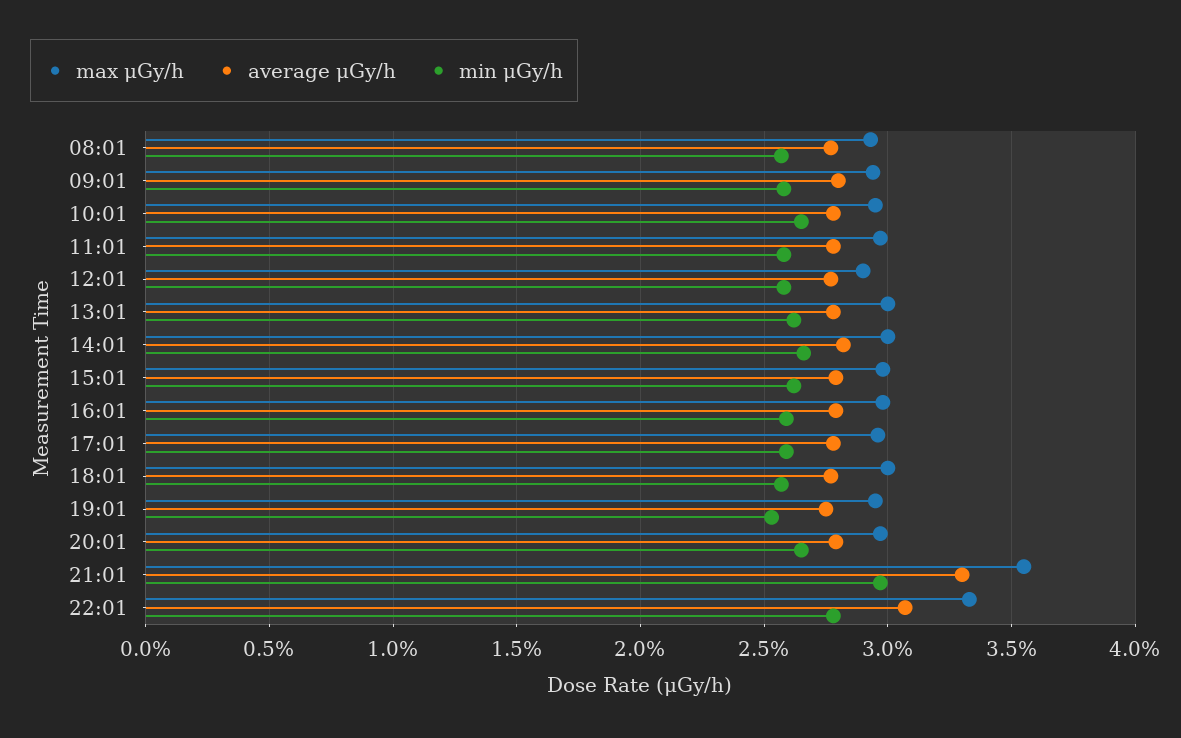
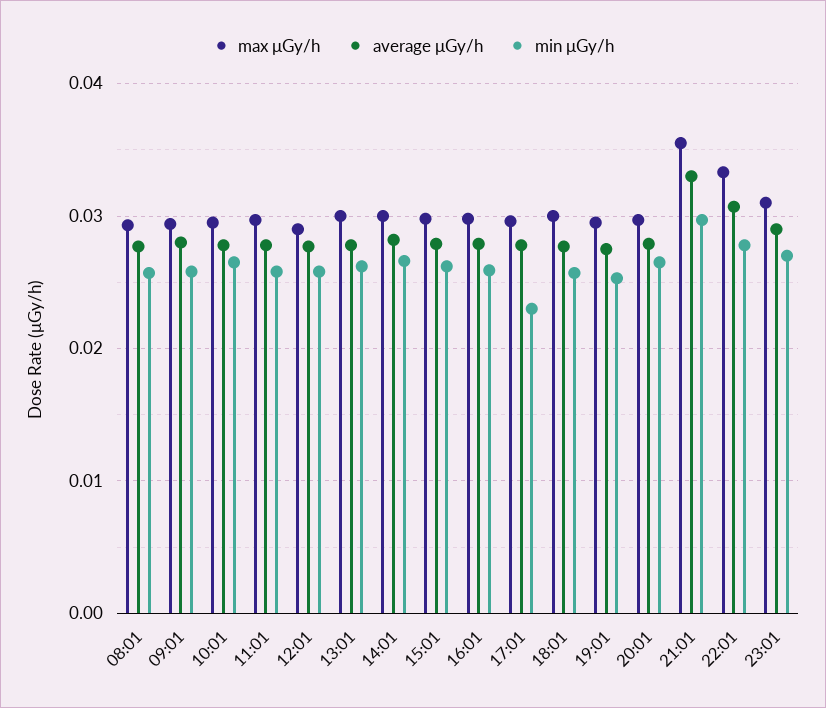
min μGy/h, 17:01: 0.026 -> 0.023
max μGy/h, 23:01: none -> 0.031
average μGy/h, 23:01: none -> 0.029
min μGy/h, 23:01: none -> 0.027

